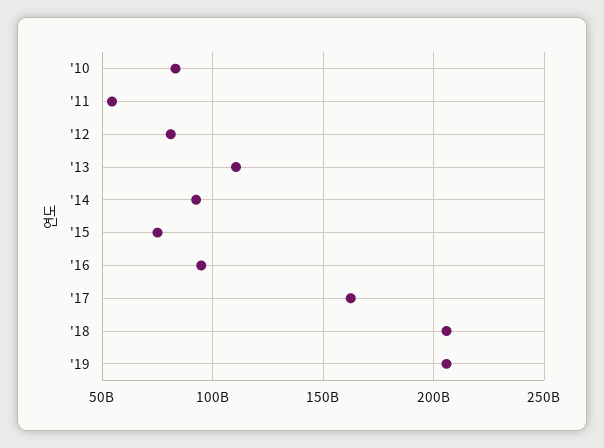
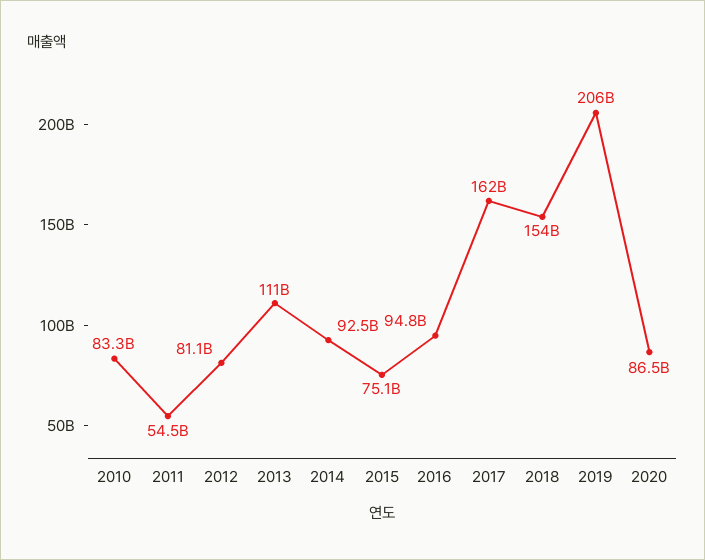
'18: 205000000000 -> 154000000000
2020: none -> 86500000000

